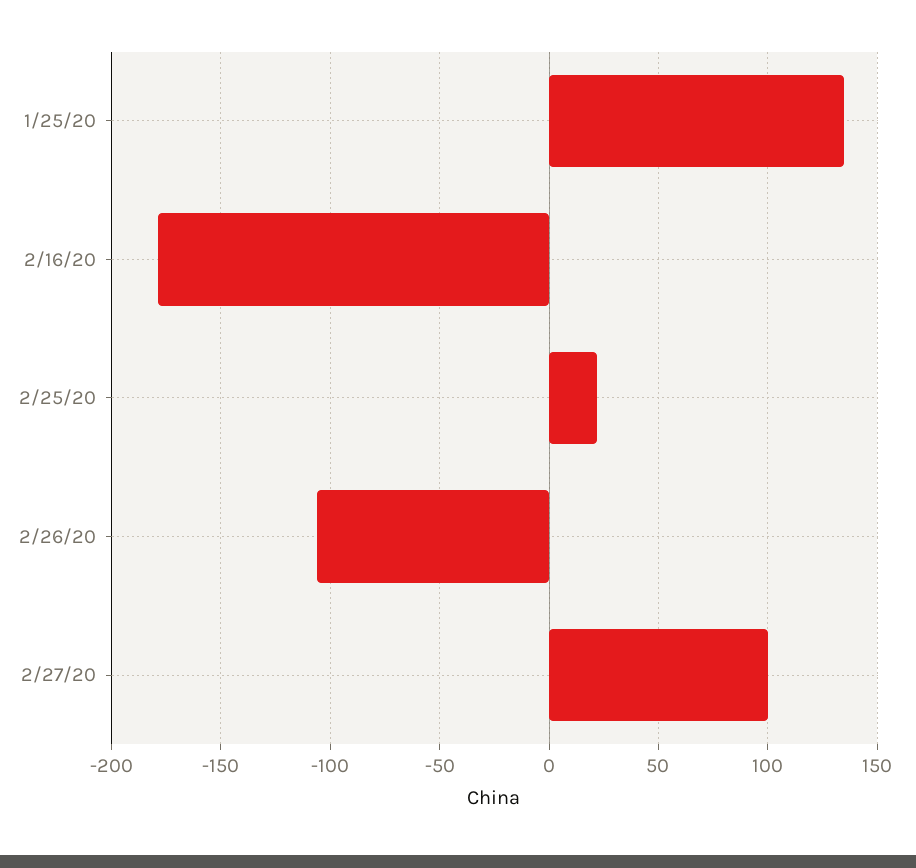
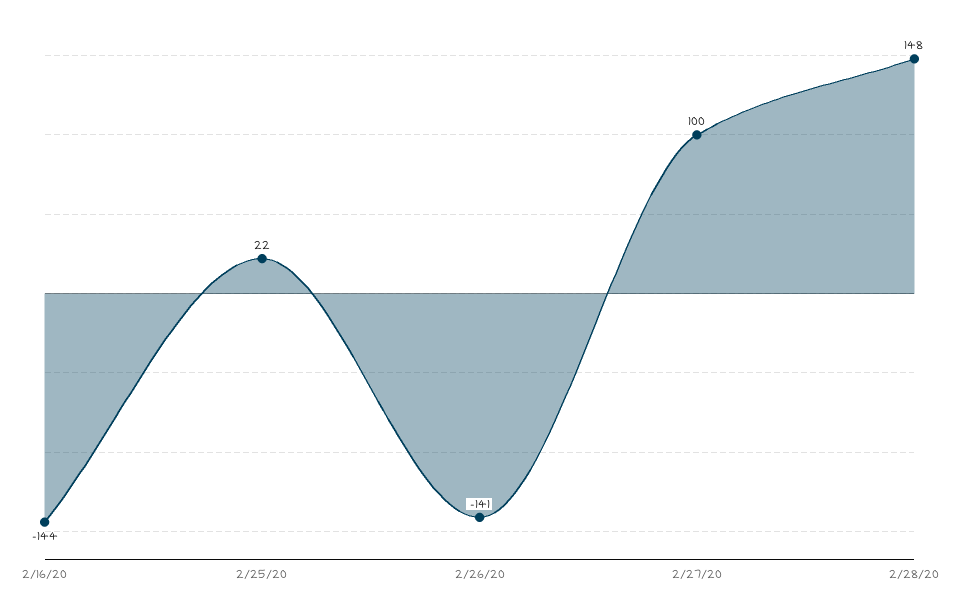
1/25/20: 135 -> none
2/16/20: -180 -> -144
2/26/20: -105 -> -141
2/28/20: none -> 148

